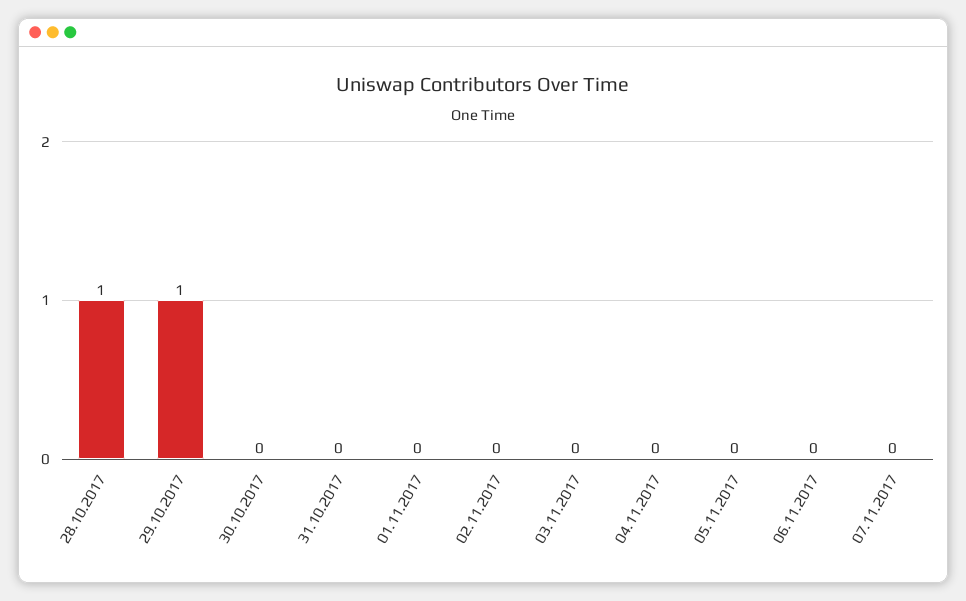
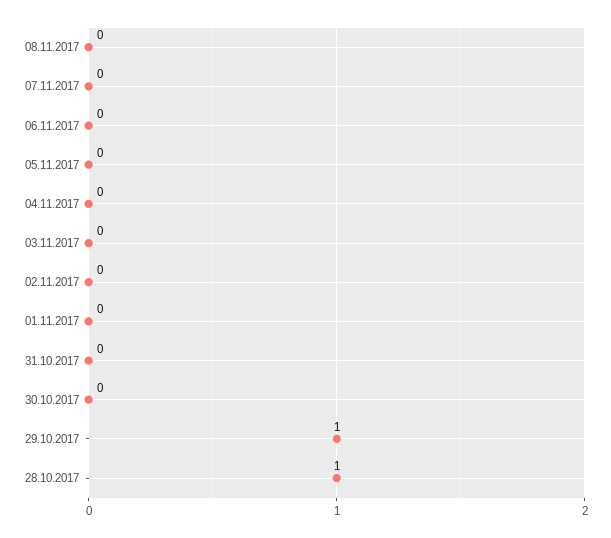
08.11.2017: none -> 0

